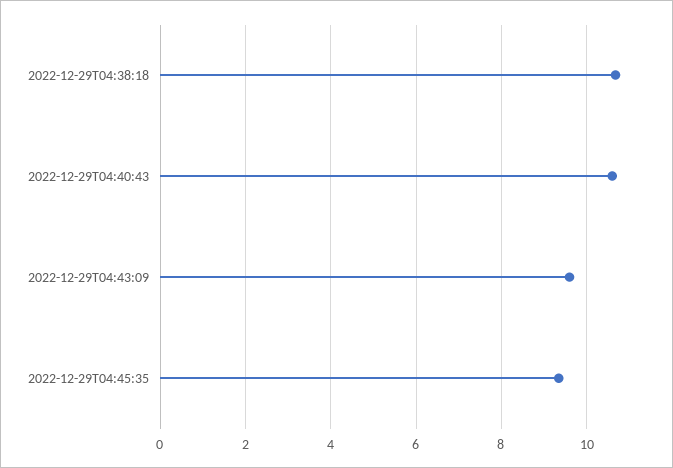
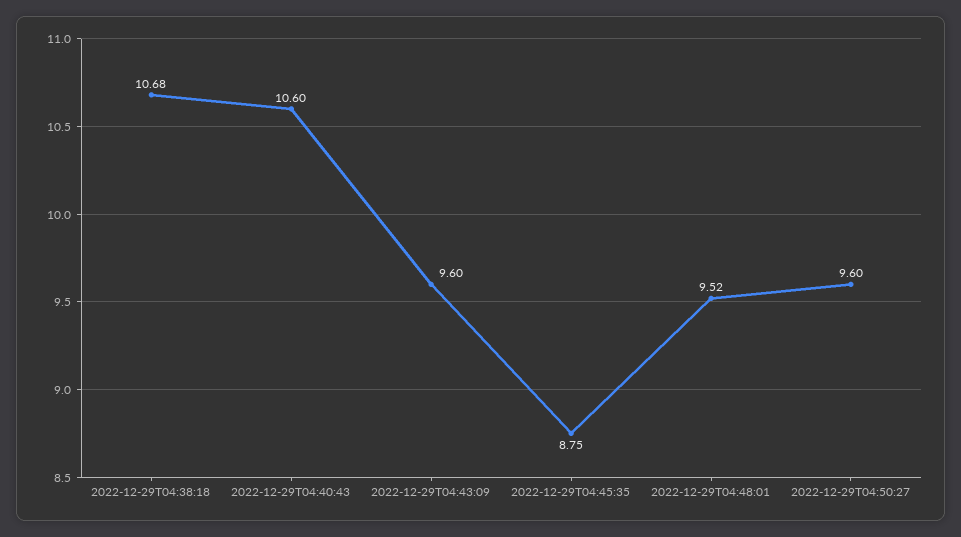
2022-12-29T04:45:35: 9.4 -> 8.75
2022-12-29T04:48:01: none -> 9.52
2022-12-29T04:50:27: none -> 9.6

